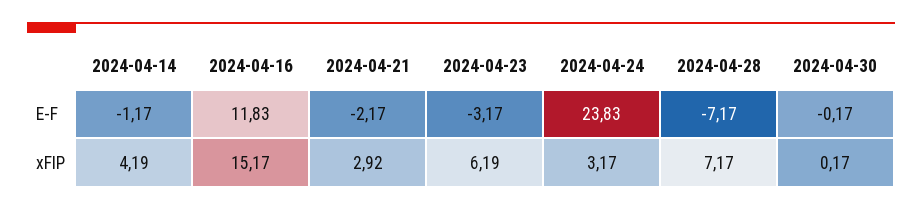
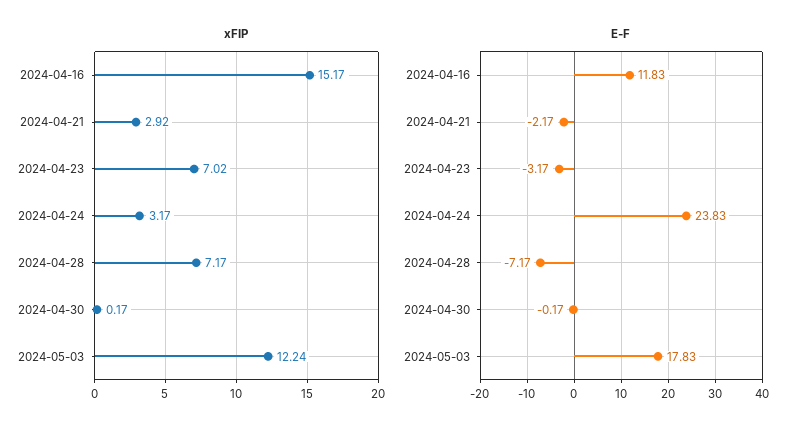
E-F, 2024-04-14: -1.17 -> none
xFIP, 2024-04-14: 4.19 -> none
xFIP, 2024-04-23: 6.19 -> 7.02
xFIP, 2024-05-03: none -> 12.24
E-F, 2024-05-03: none -> 17.83

